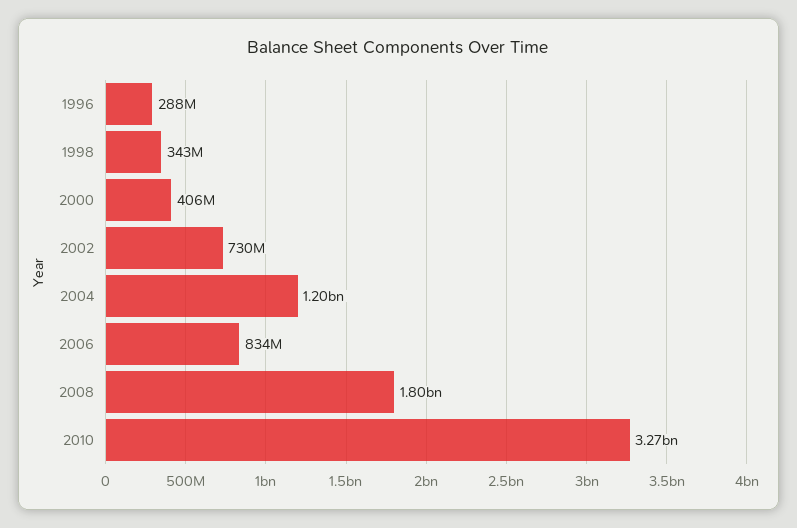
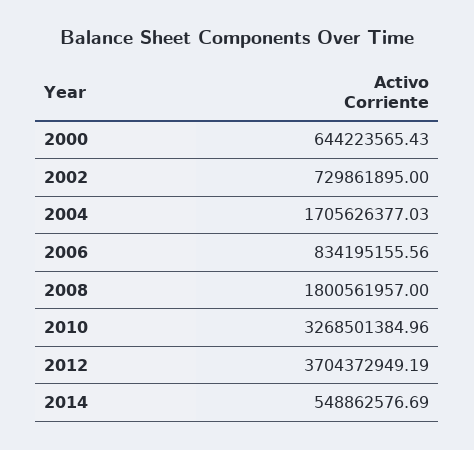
1996: 288000000 -> none
1998: 343000000 -> none
2000: 406000000 -> 644223565.43
2004: 1200000000 -> 1705626377.03
2012: none -> 3704372949.19
2014: none -> 548862576.69

